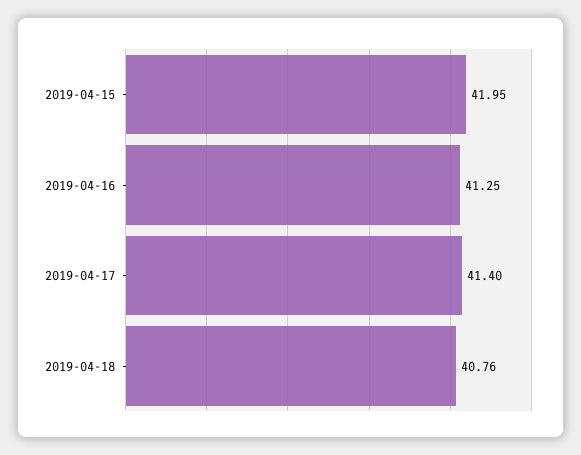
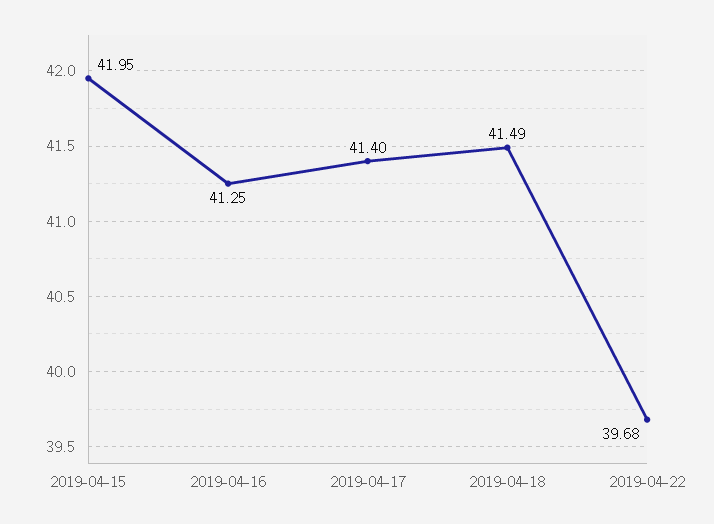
2019-04-18: 40.76 -> 41.49
2019-04-22: none -> 39.68

